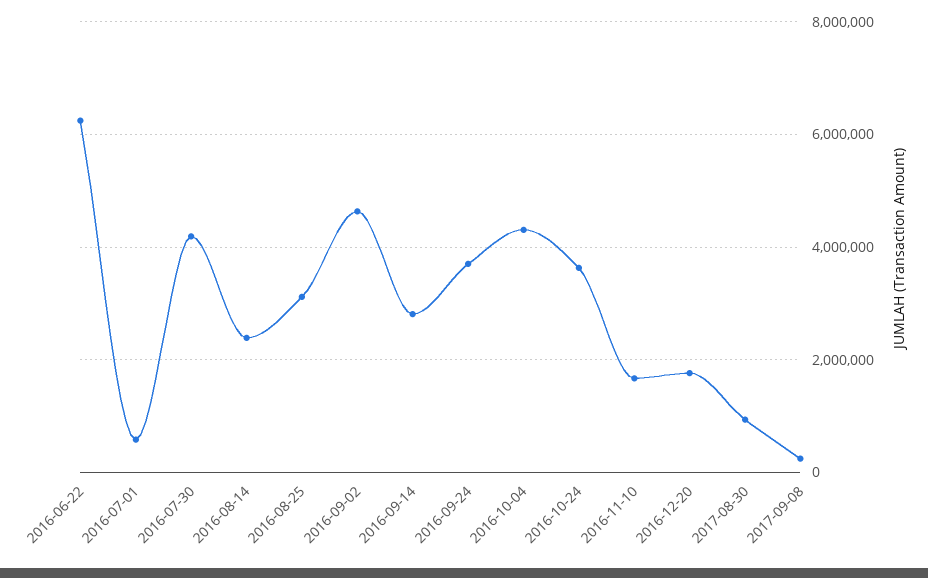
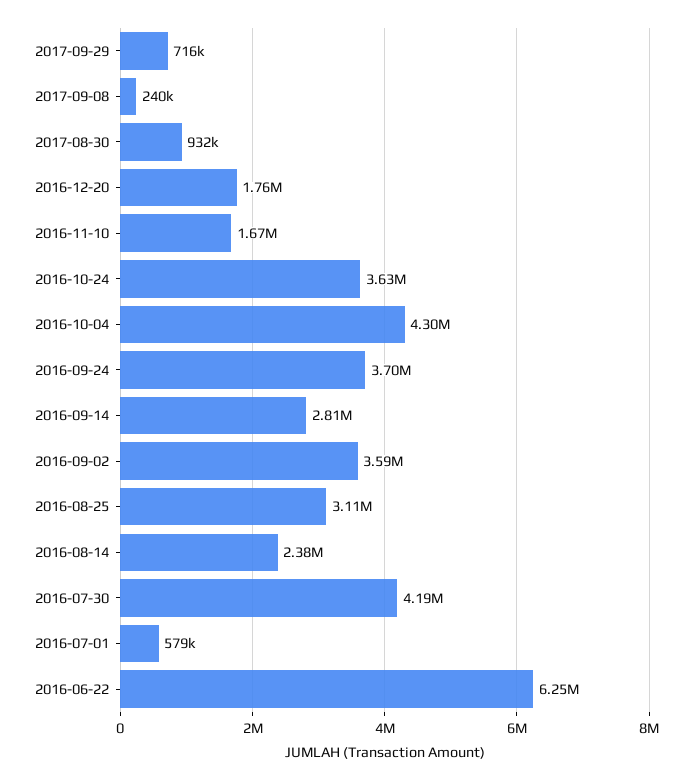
2016-09-02: 4600000 -> 3590000
2017-09-29: none -> 716000

